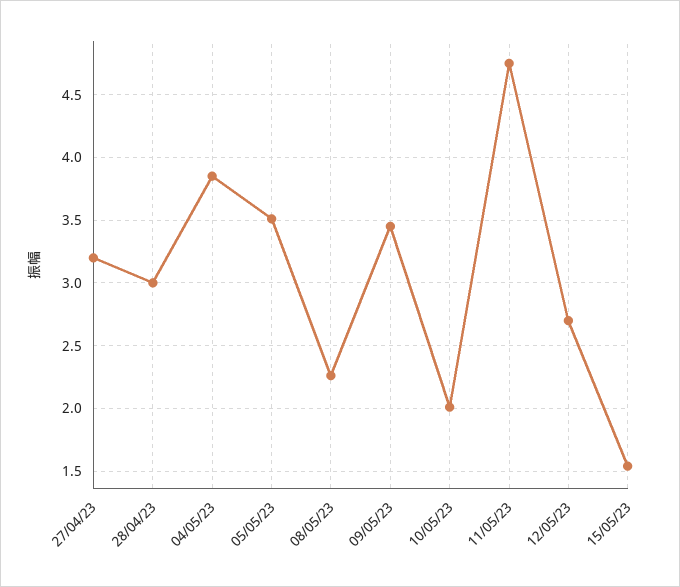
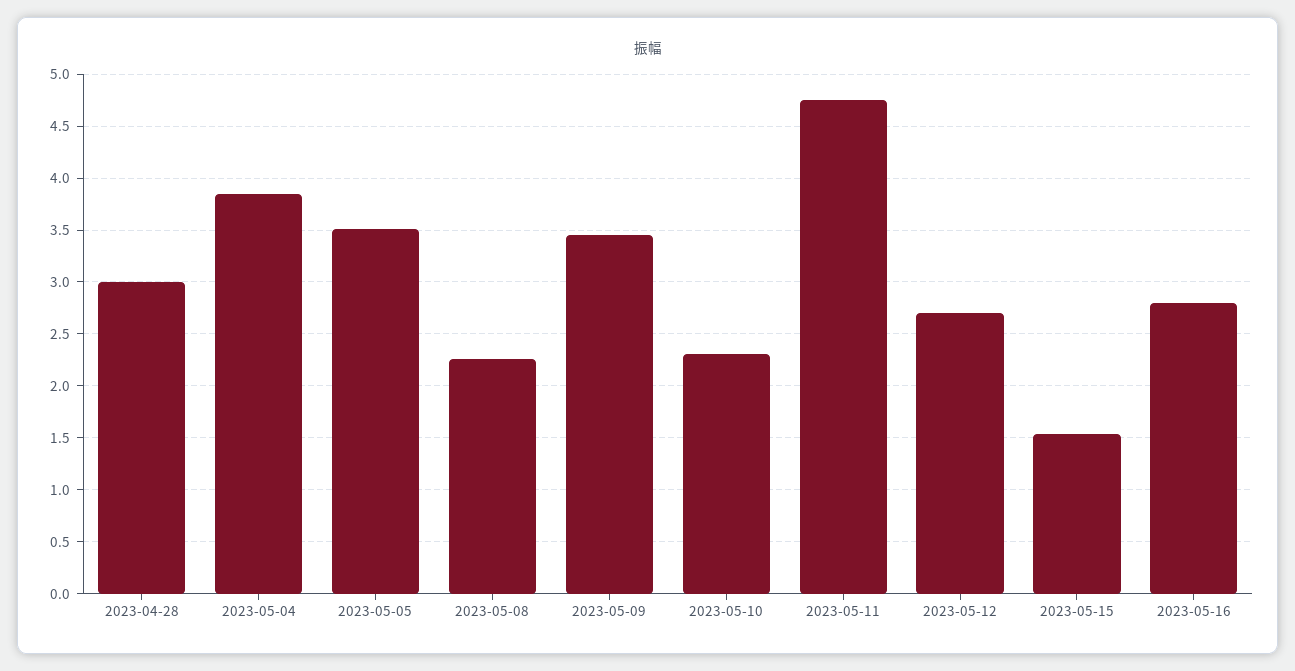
27/04/23: 3.2 -> none
10/05/23: 2 -> 2.3
2023-05-16: none -> 2.8

